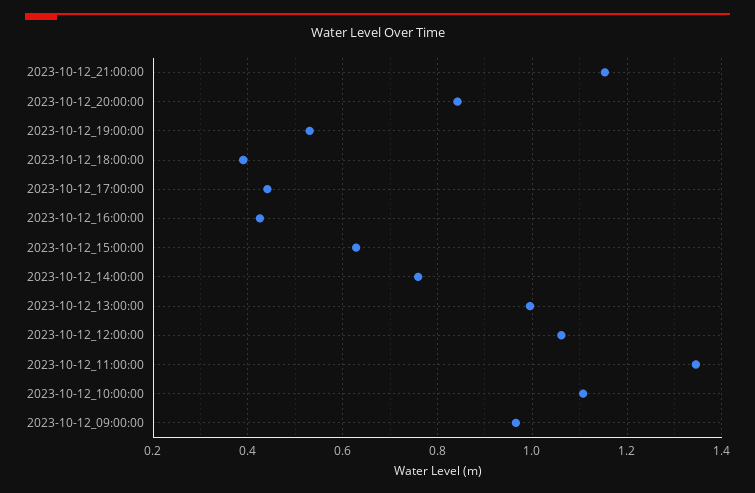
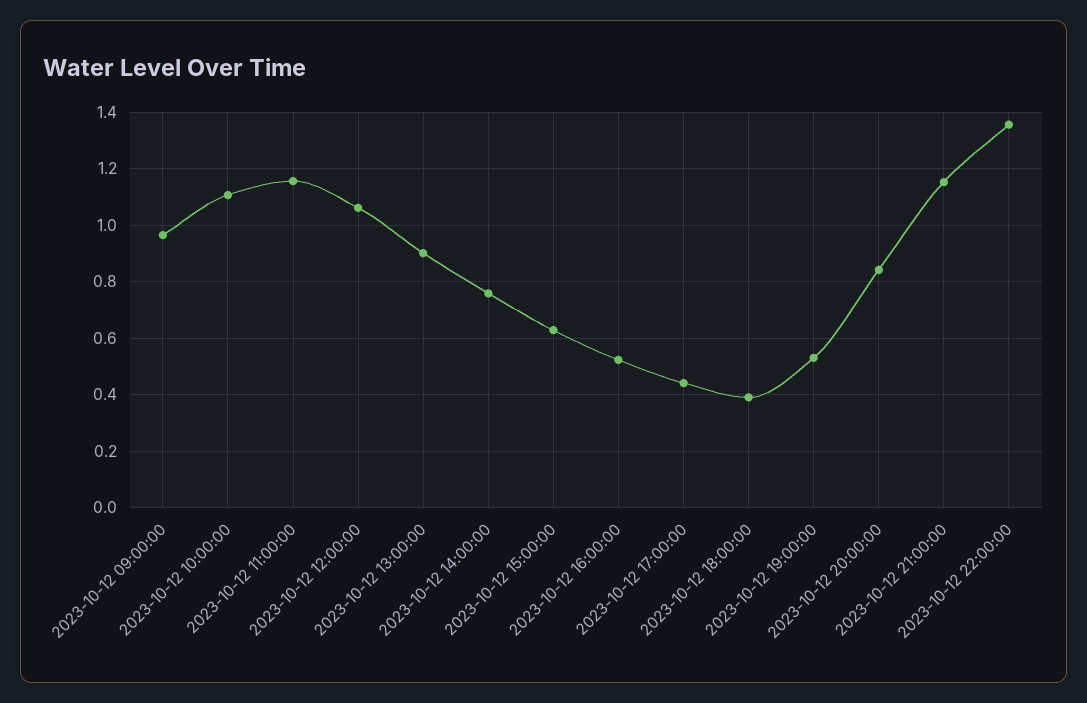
2023-10-12_16:00:00: 0.42 -> 0.525
2023-10-12_13:00:00: 1 -> 0.9
2023-10-12_11:00:00: 1.34 -> 1.15
2023-10-12 22:00:00: none -> 1.35

